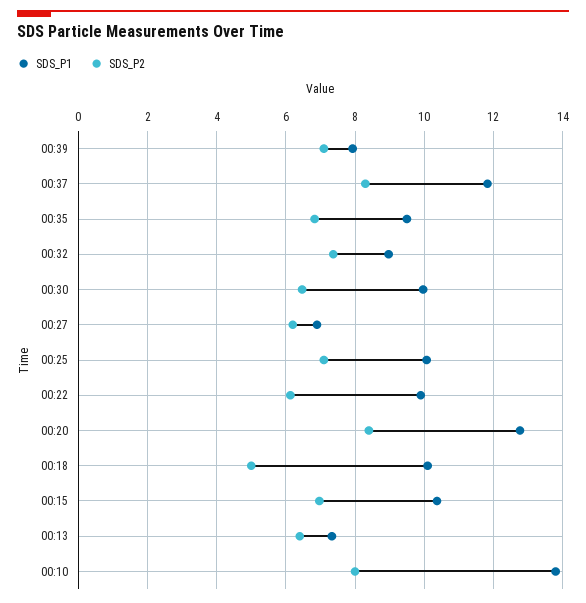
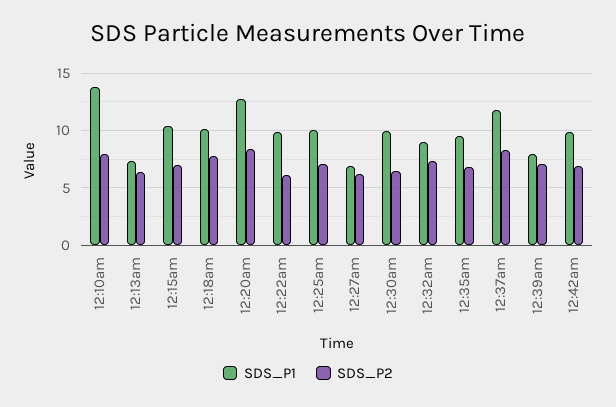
SDS_P2, 00:18: 5 -> 8
SDS_P1, 12:42am: none -> 10
SDS_P2, 12:42am: none -> 7

